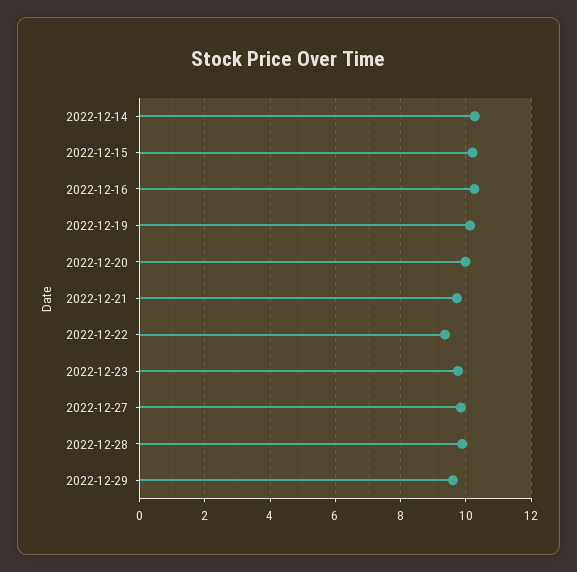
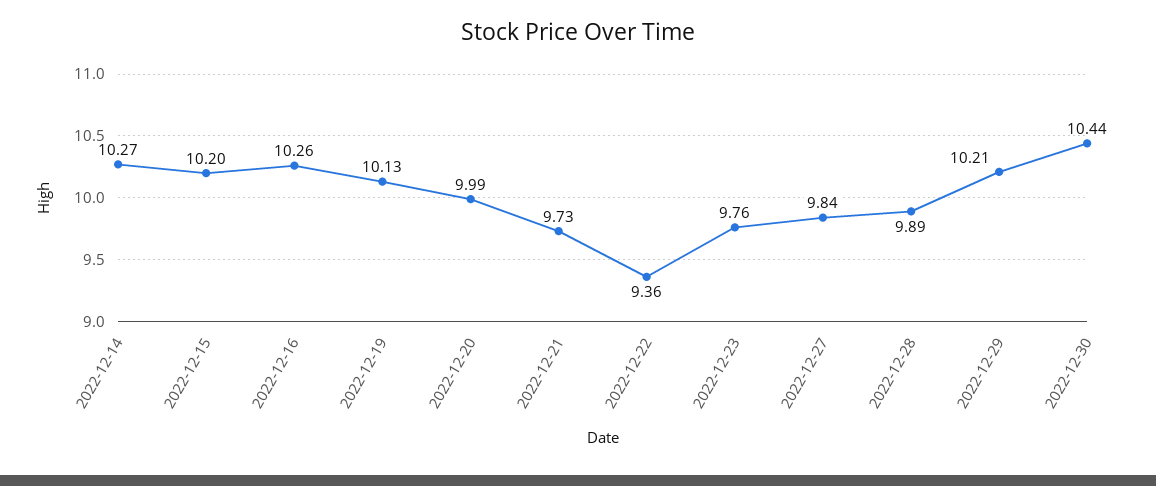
2022-12-29: 9.6 -> 10.21
2022-12-30: none -> 10.44

